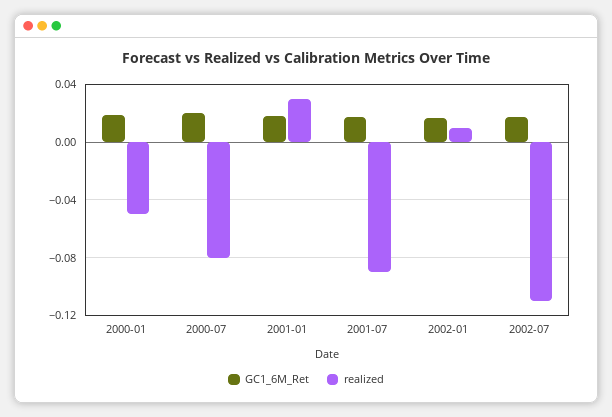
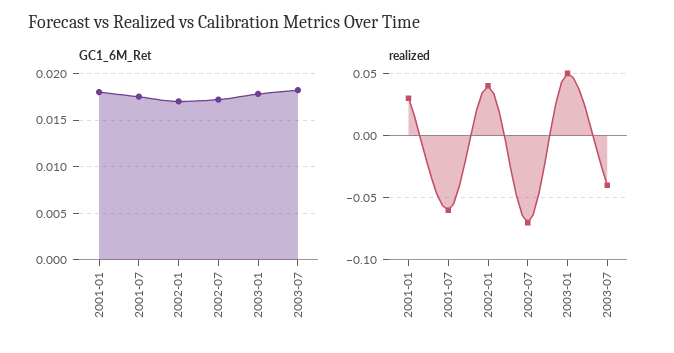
GC1_6M_Ret, 2000-01: 0.02 -> none
realized, 2000-01: -0.05 -> none
GC1_6M_Ret, 2000-07: 0.02 -> none
realized, 2000-07: -0.08 -> none
realized, 2001-07: -0.09 -> -0.06
realized, 2002-01: 0.01 -> 0.04
realized, 2002-07: -0.11 -> -0.07
GC1_6M_Ret, 2003-01: none -> 0.018
GC1_6M_Ret, 2003-07: none -> 0.018
realized, 2003-01: none -> 0.05
realized, 2003-07: none -> -0.04

